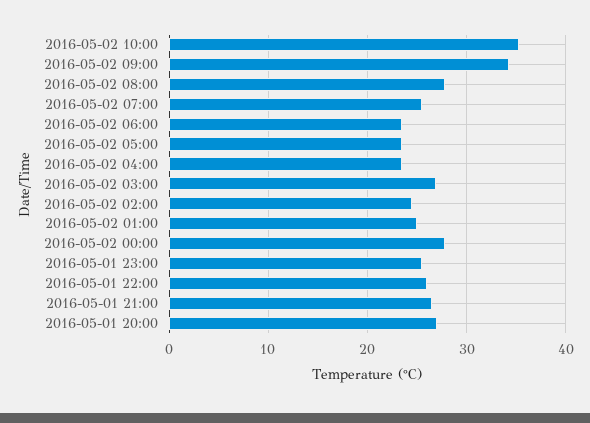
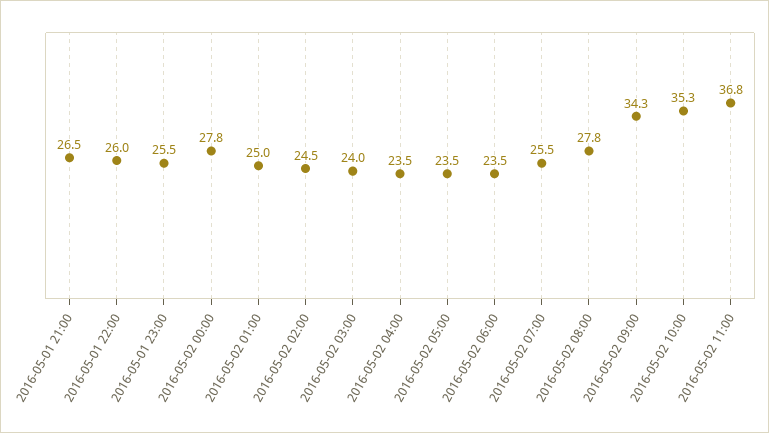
2016-05-02 03:00: 27 -> 24
2016-05-01 20:00: 27 -> none
2016-05-02 11:00: none -> 36.8

